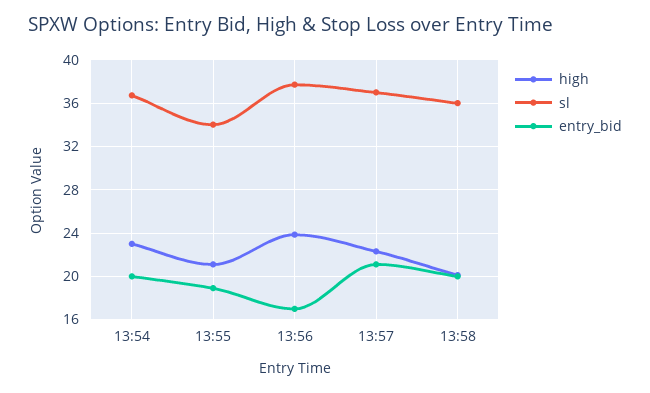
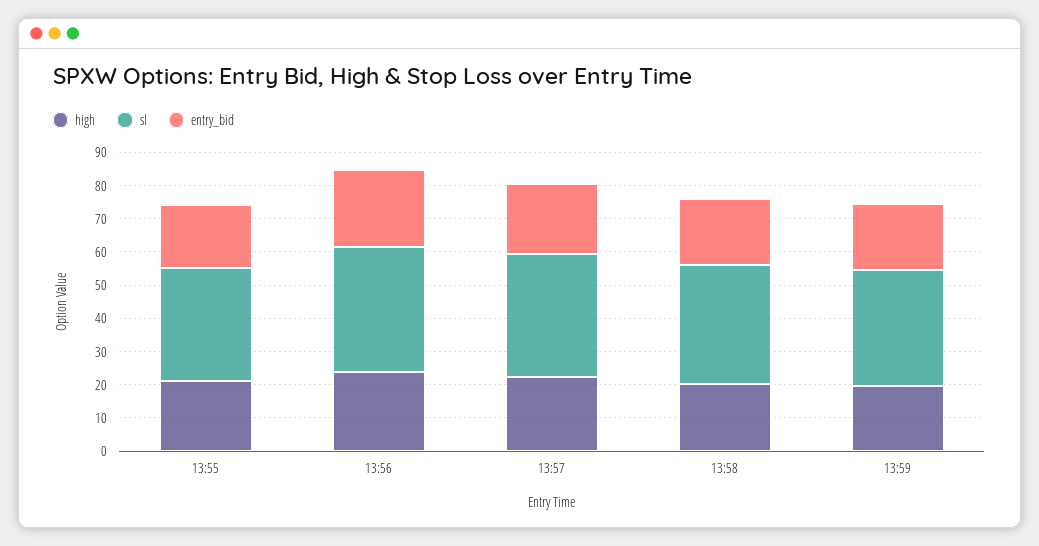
high, 13:54: 23 -> none
sl, 13:54: 37 -> none
entry_bid, 13:54: 20 -> none
entry_bid, 13:56: 17 -> 22.5
high, 13:59: none -> 20
sl, 13:59: none -> 35
entry_bid, 13:59: none -> 20

